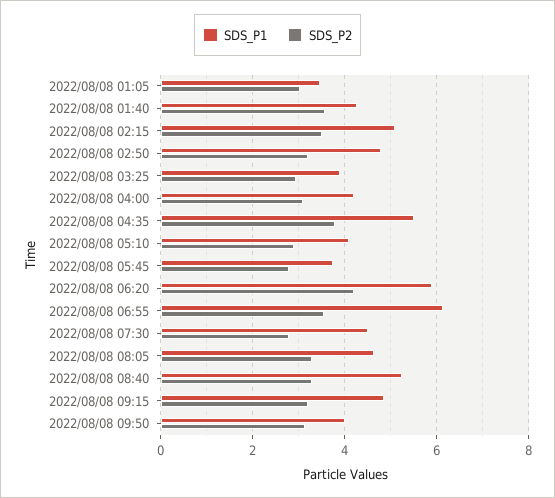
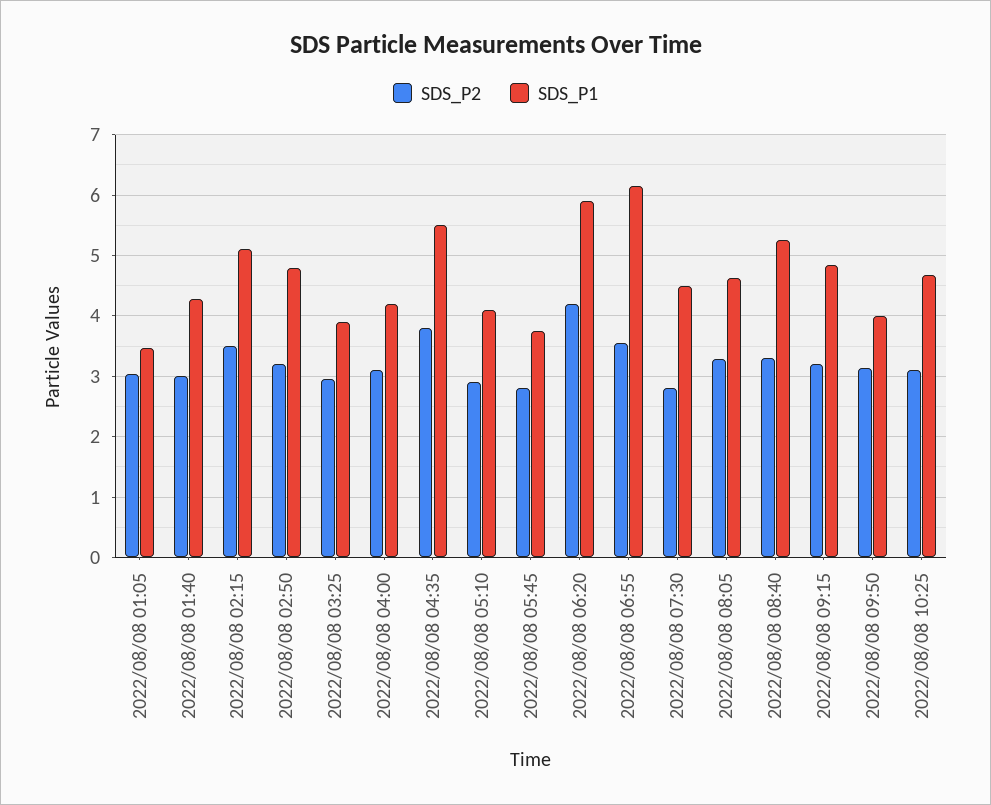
SDS_P2, 2022/08/08 01:40: 3.6 -> 3
SDS_P2, 2022/08/08 10:25: none -> 3.1
SDS_P1, 2022/08/08 10:25: none -> 4.7

